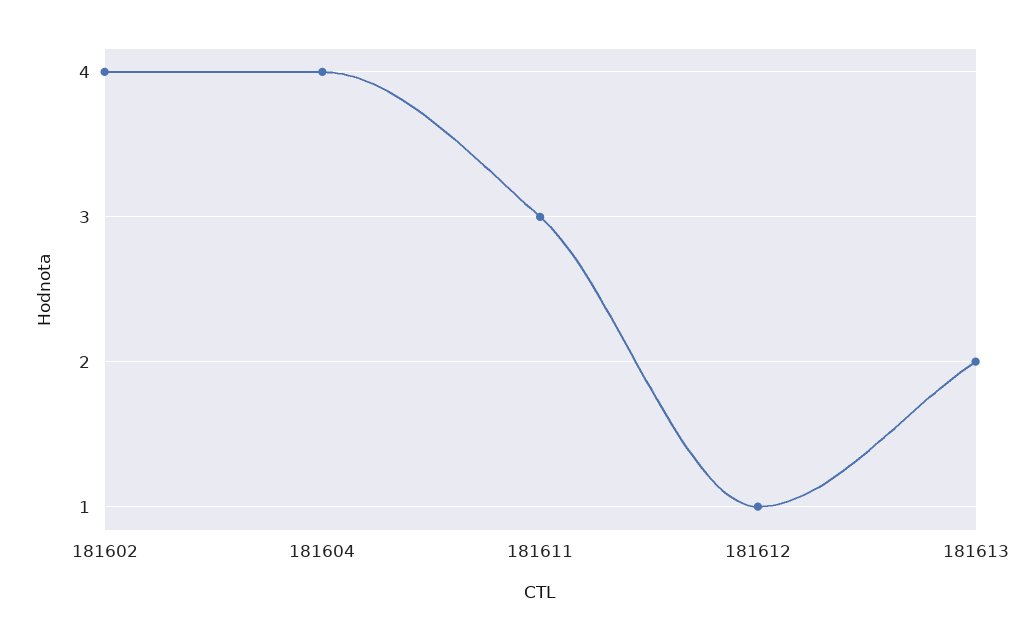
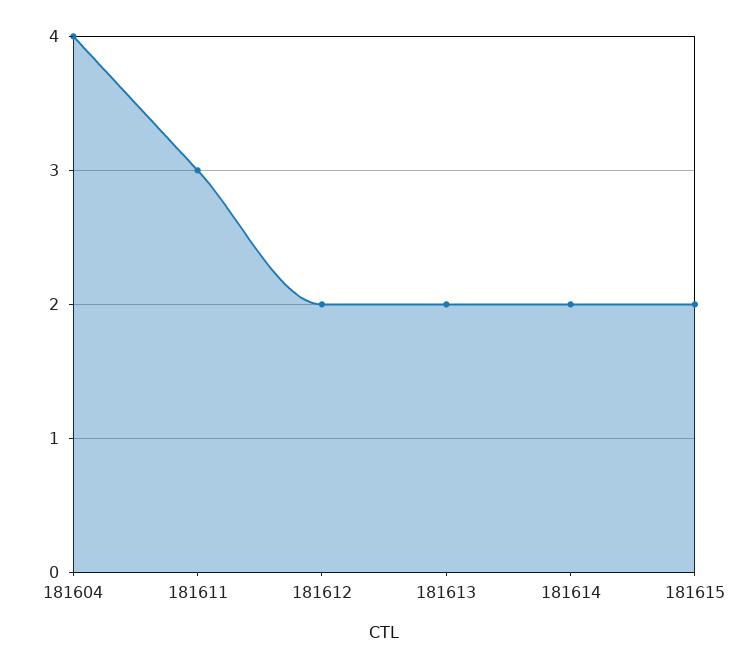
181602: 4 -> none
181612: 1 -> 2
181614: none -> 2
181615: none -> 2

